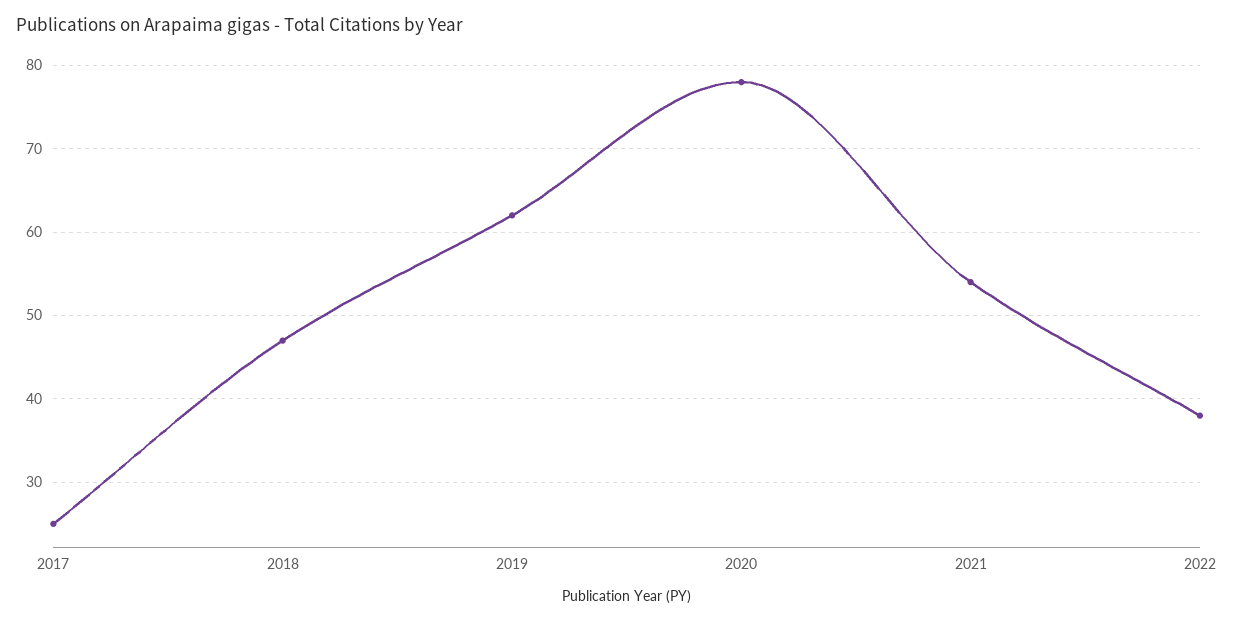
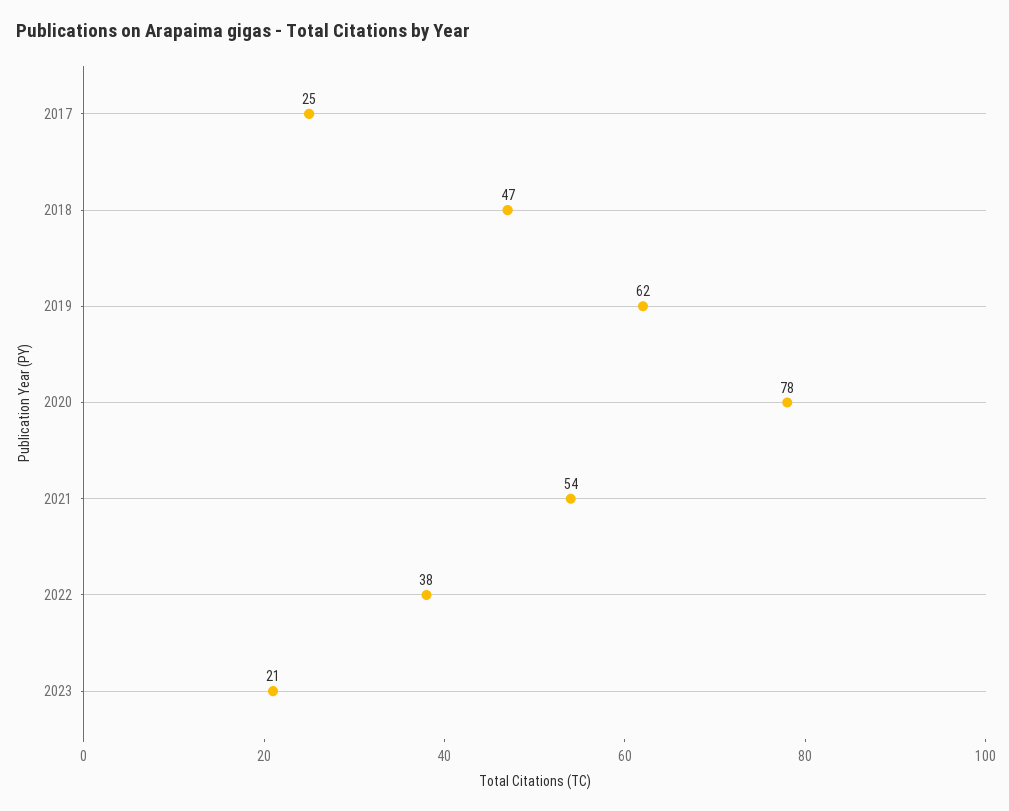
2023: none -> 21

